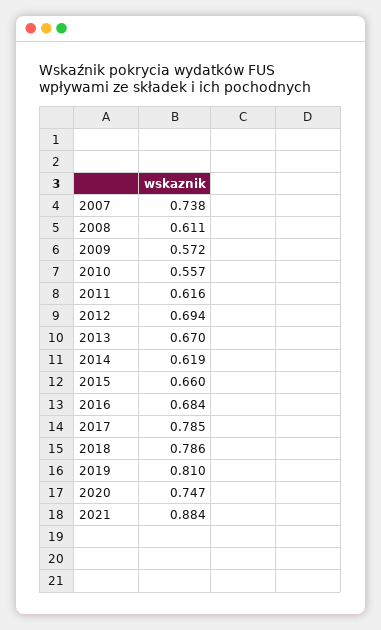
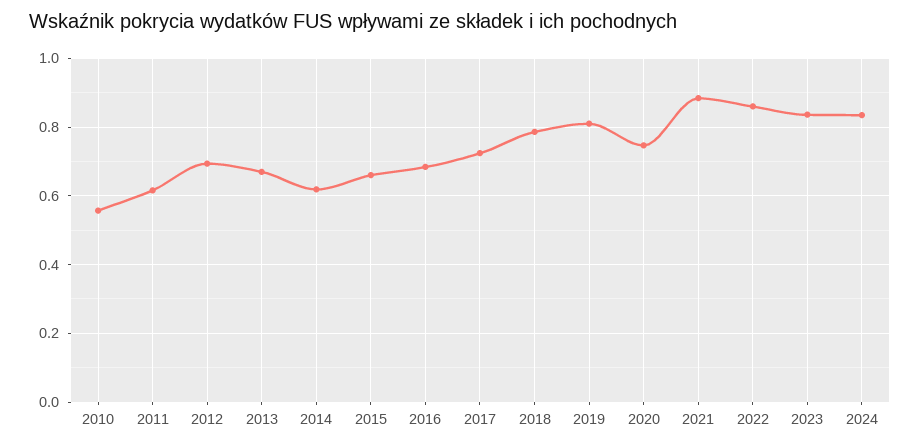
2007: 0.738 -> none
2008: 0.611 -> none
2009: 0.572 -> none
2017: 0.785 -> 0.72
2022: none -> 0.86
2023: none -> 0.84
2024: none -> 0.84

